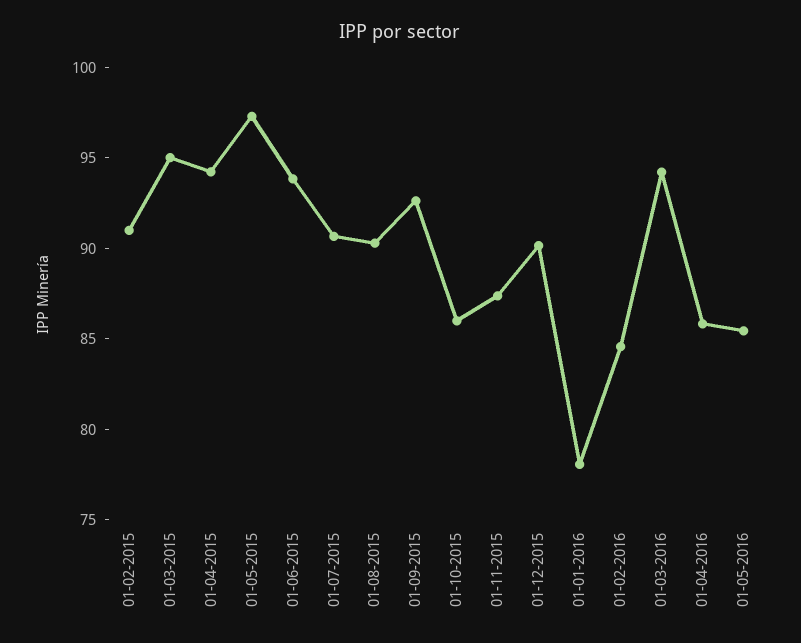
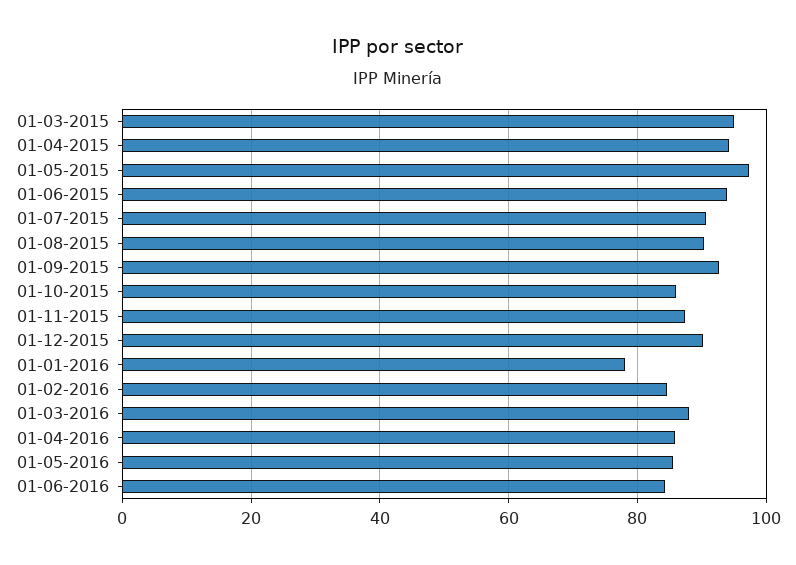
01-02-2015: 91 -> none
01-03-2016: 94 -> 88
01-06-2016: none -> 84

